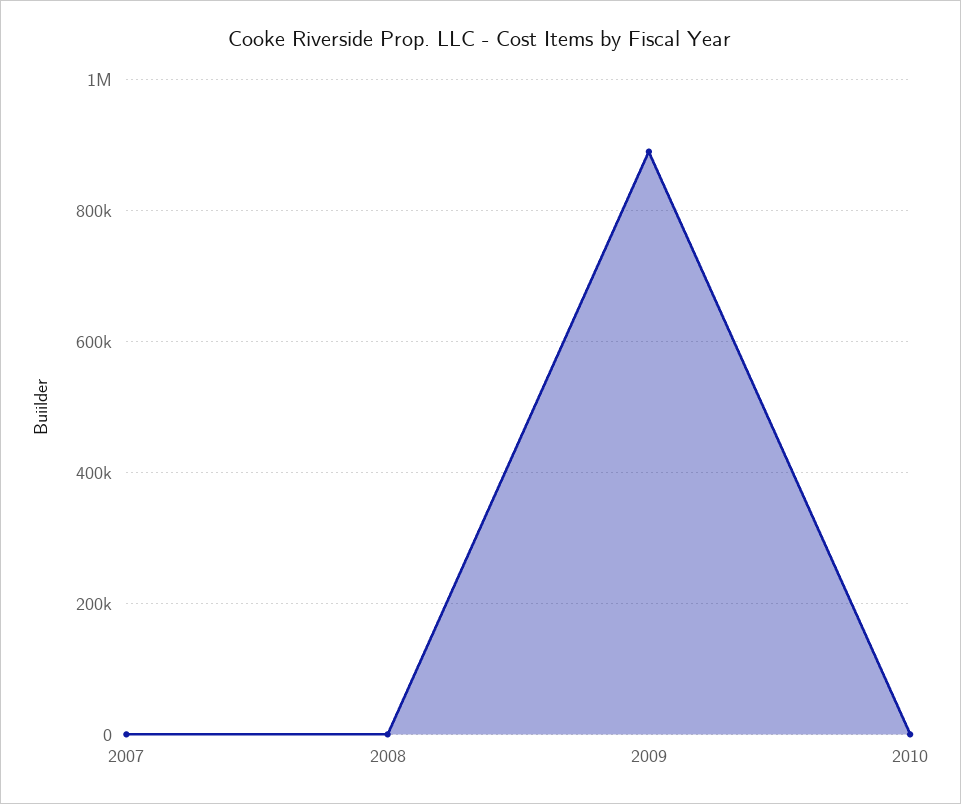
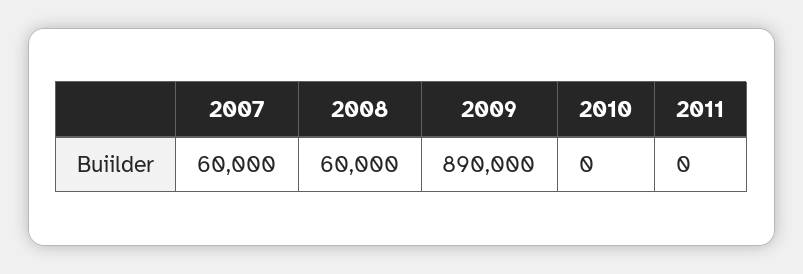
2007: 0 -> 60000
2008: 0 -> 60000
2011: none -> 0

